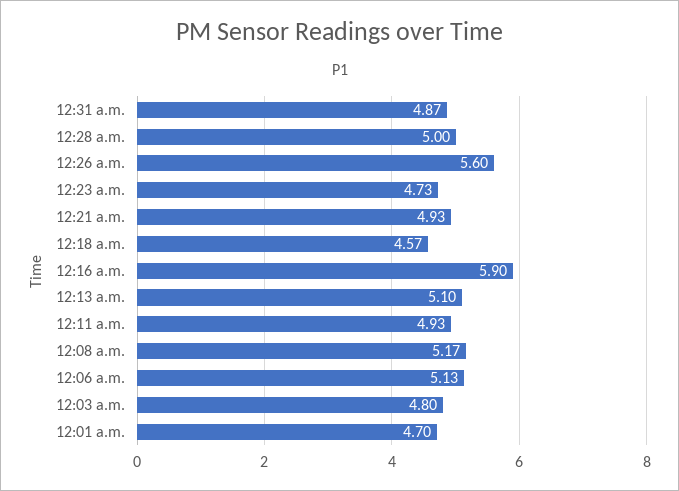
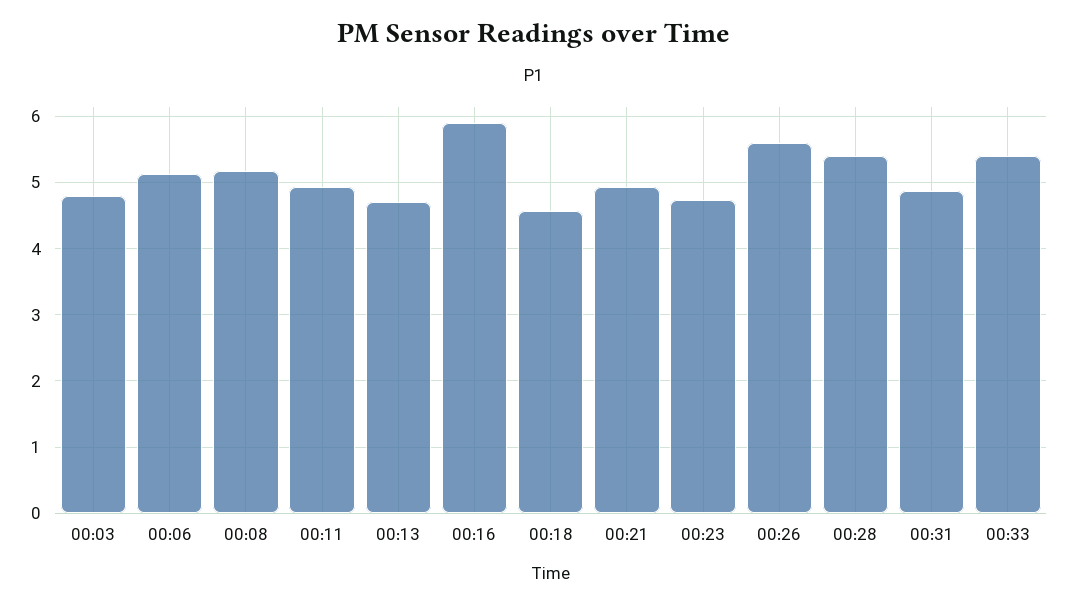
12:28 a.m.: 5 -> 5.4
12:13 a.m.: 5.1 -> 4.7
12:01 a.m.: 4.7 -> none
00:33: none -> 5.4

